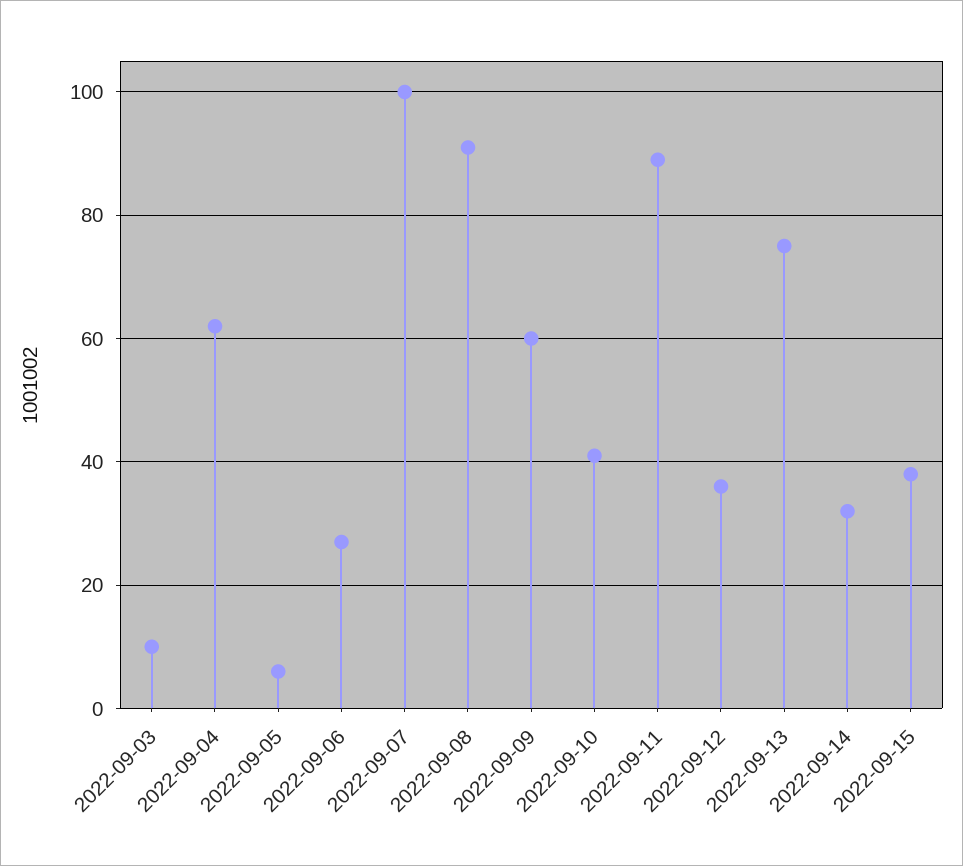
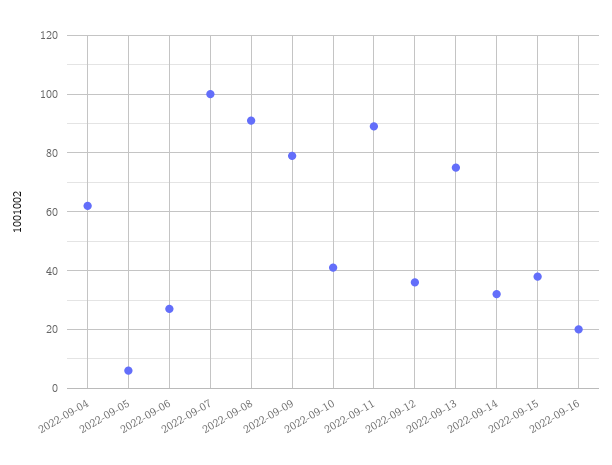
2022-09-03: 10 -> none
2022-09-09: 60 -> 80
2022-09-16: none -> 20

